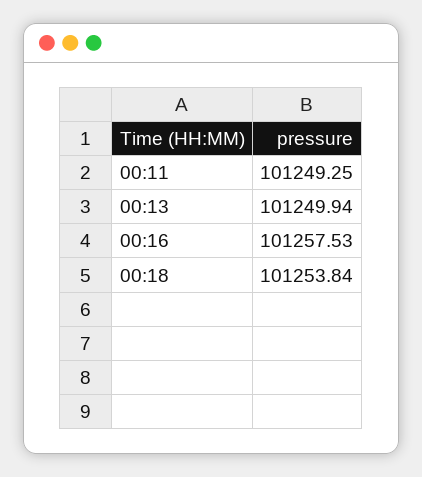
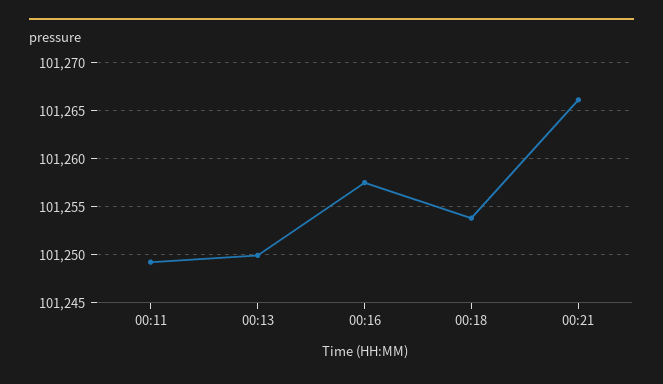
00:21: none -> 101266

